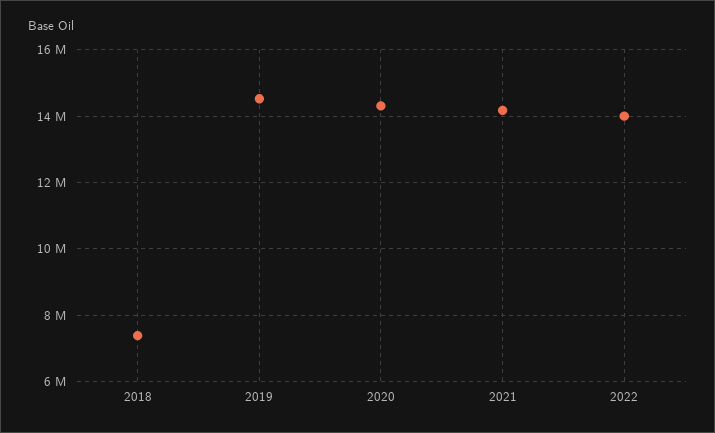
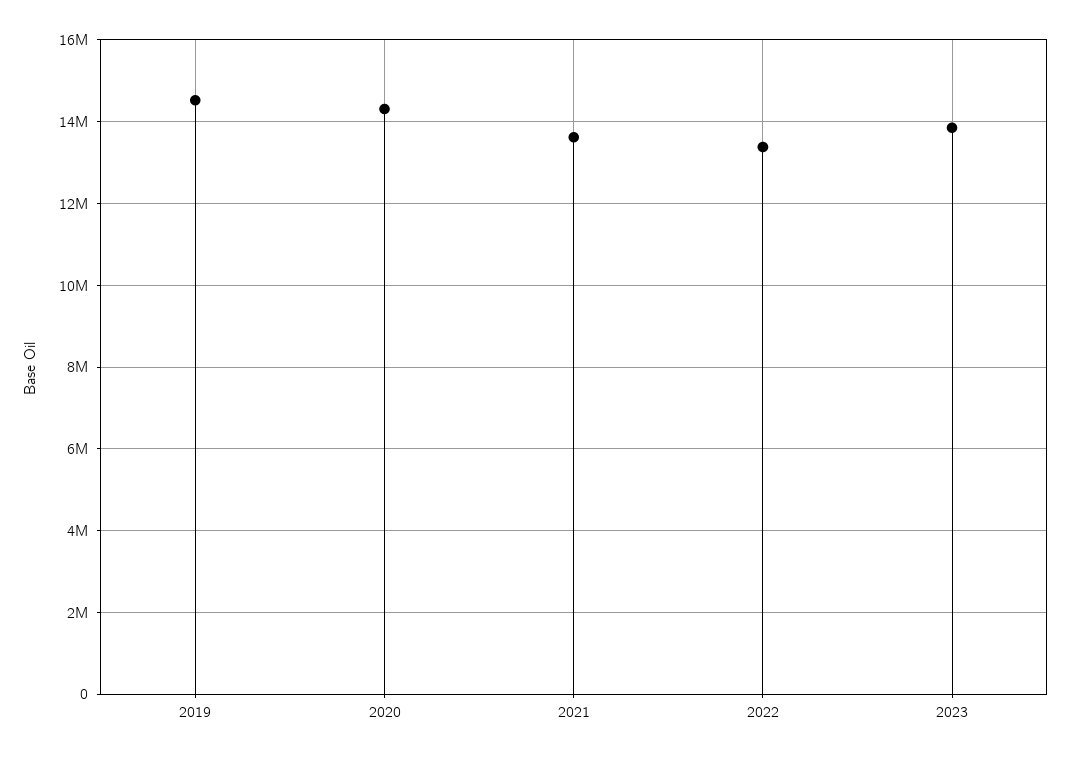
2018: 7400000 -> none
2021: 14200000 -> 13600000
2022: 14000000 -> 13400000
2023: none -> 13800000

